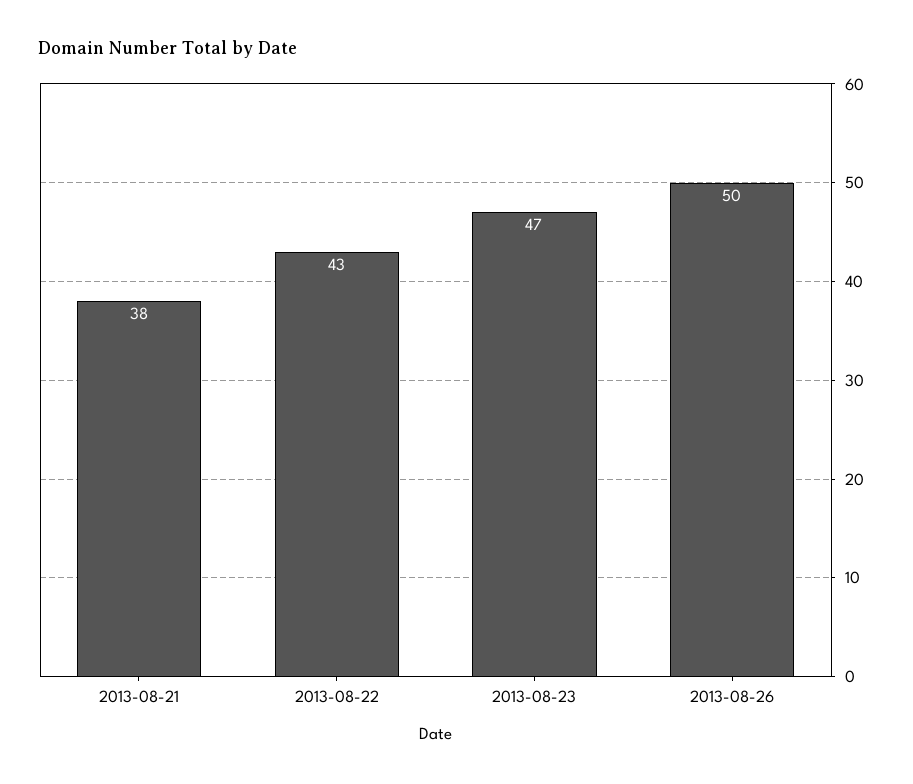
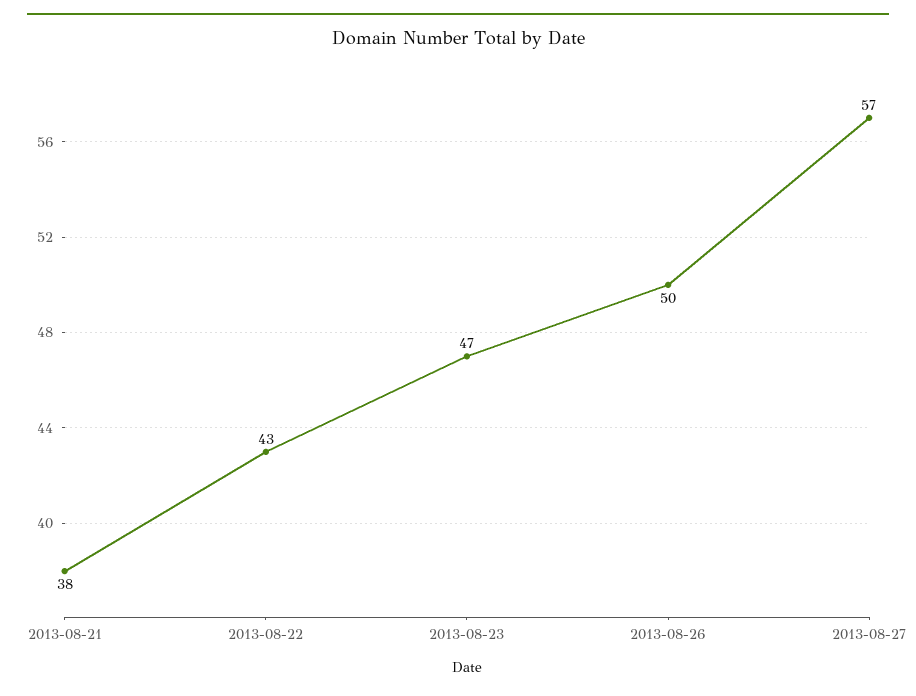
2013-08-27: none -> 57

